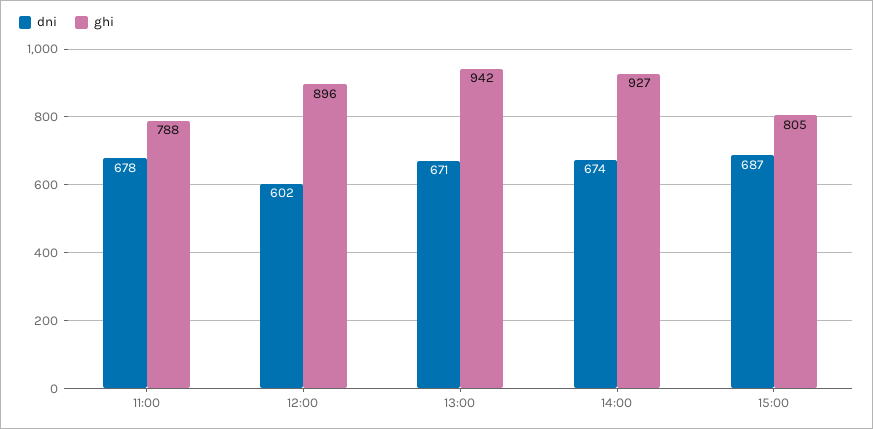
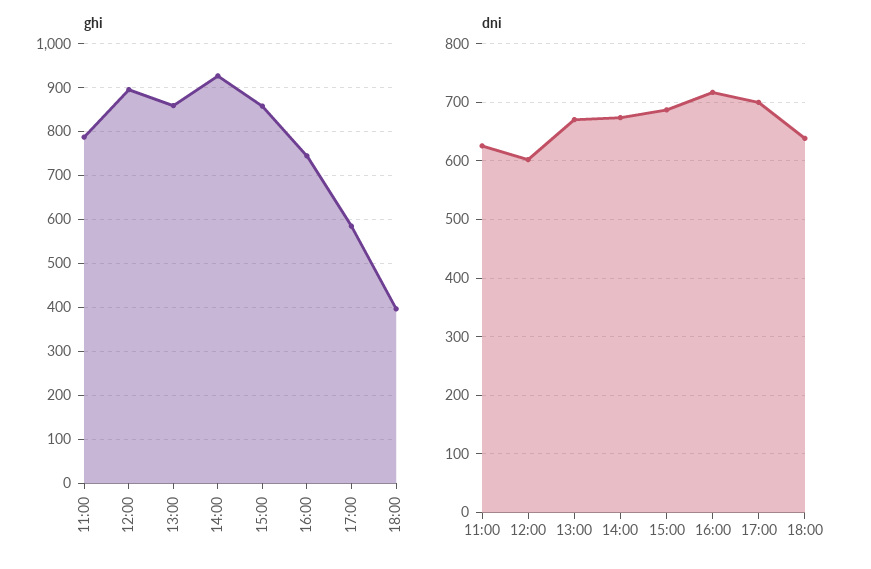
dni, 11:00: 678 -> 620
ghi, 13:00: 942 -> 860
ghi, 15:00: 805 -> 860
ghi, 16:00: none -> 740
ghi, 17:00: none -> 580
ghi, 18:00: none -> 400
dni, 16:00: none -> 720
dni, 17:00: none -> 700
dni, 18:00: none -> 640

